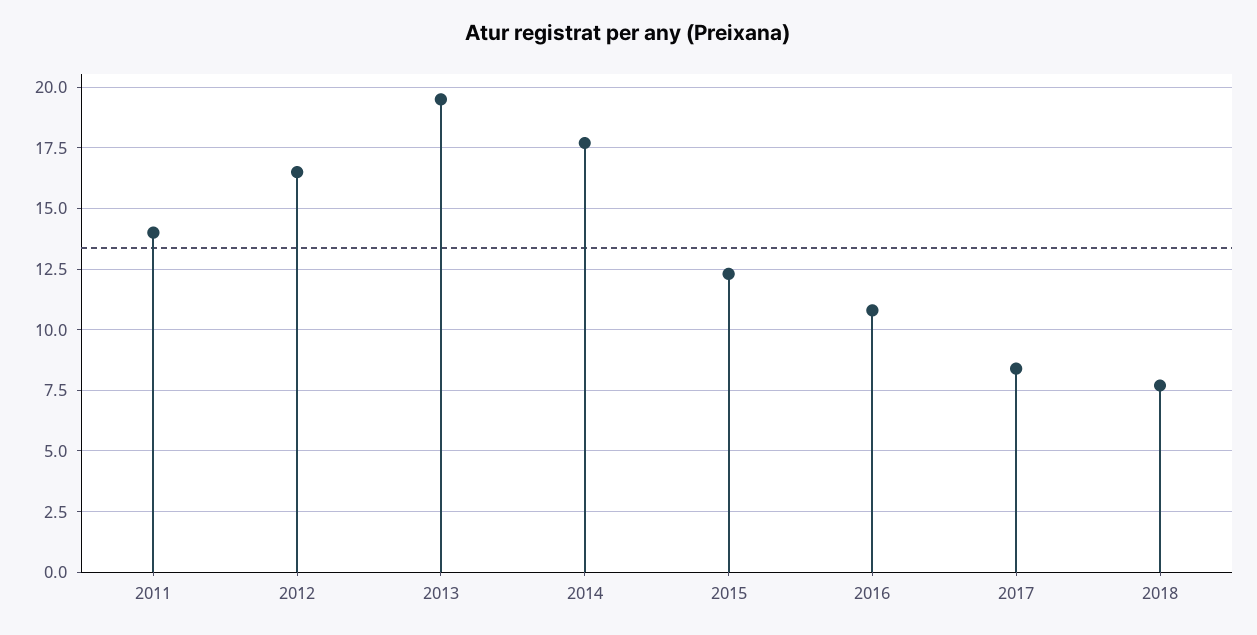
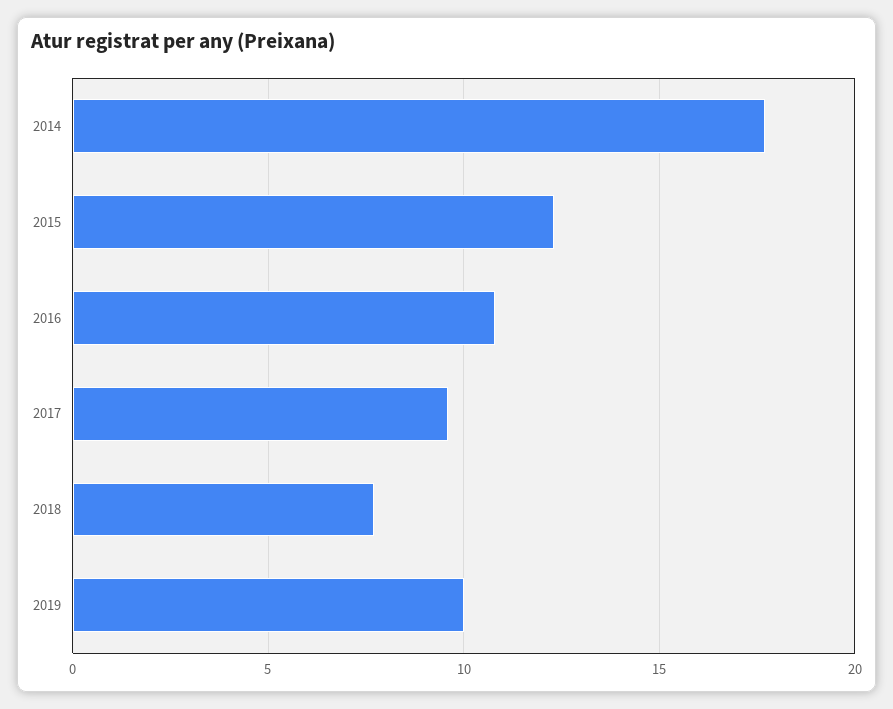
2011: 14 -> none
2012: 16.5 -> none
2013: 19.5 -> none
2017: 8.5 -> 9.5
2019: none -> 10

